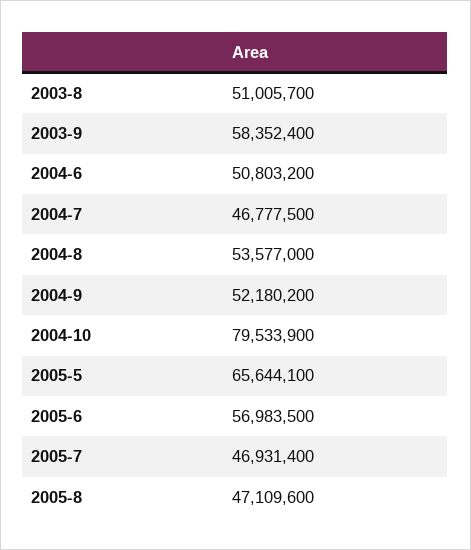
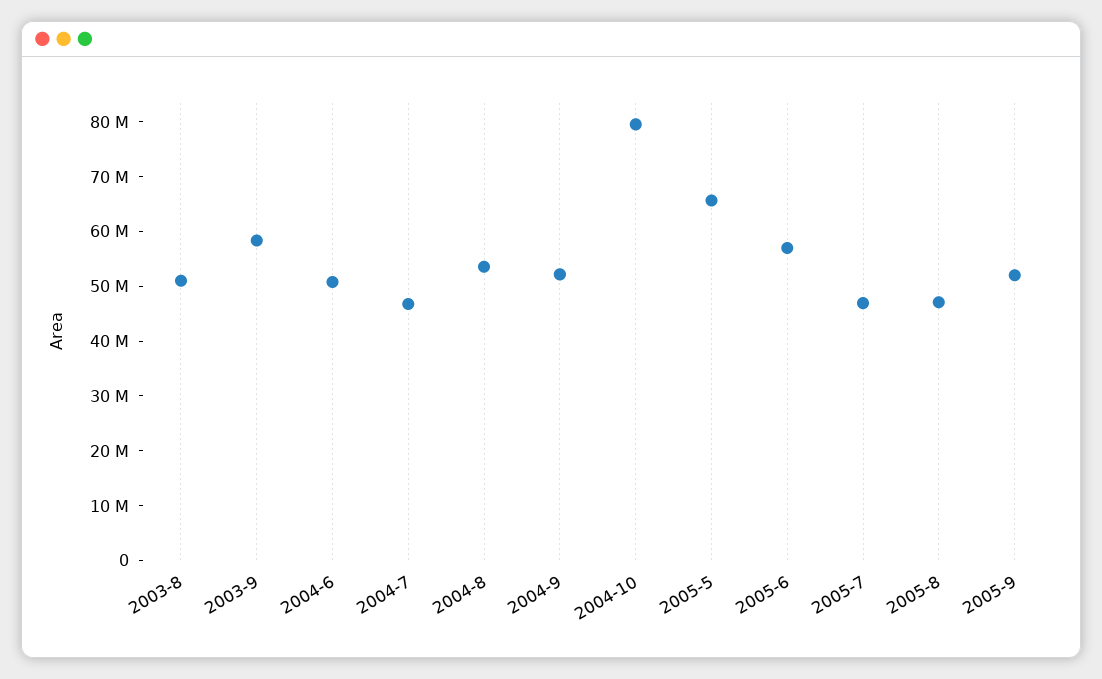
2005-9: none -> 52000000

